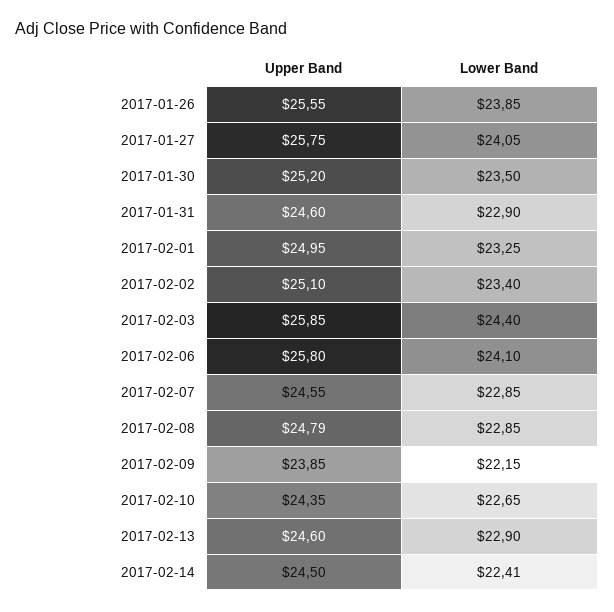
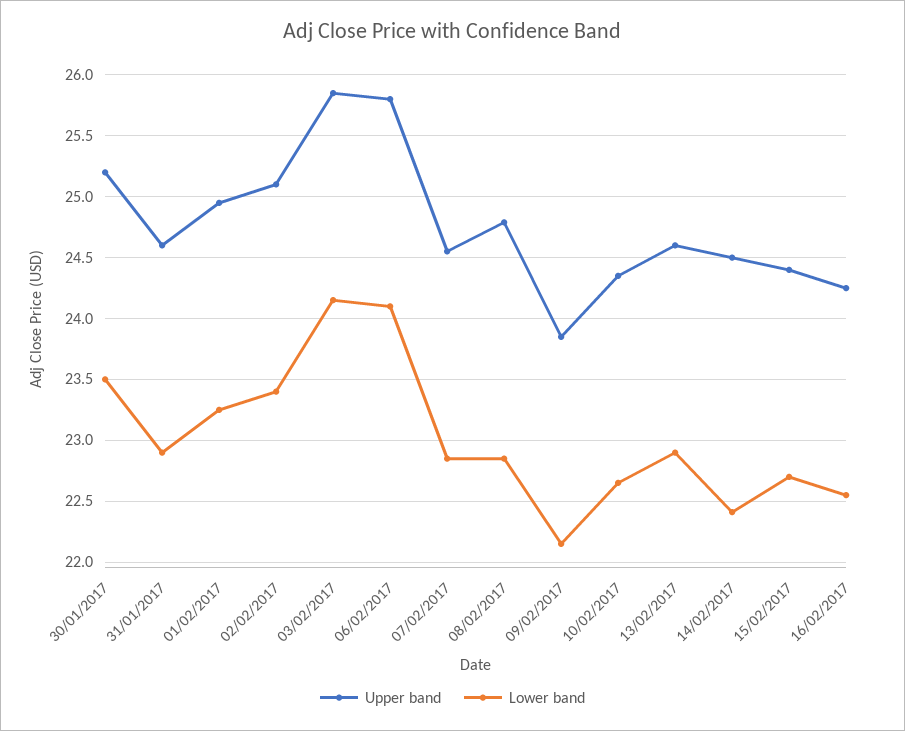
Upper Band, 2017-01-26: 25.55 -> none
Lower Band, 2017-01-26: 23.85 -> none
Upper Band, 2017-01-27: 25.75 -> none
Lower Band, 2017-01-27: 24.05 -> none
Lower Band, 2017-02-03: 24.4 -> 24.15
Upper Band, 15/02/2017: none -> 24.4
Lower Band, 15/02/2017: none -> 22.7
Upper Band, 16/02/2017: none -> 24.25
Lower Band, 16/02/2017: none -> 22.55

